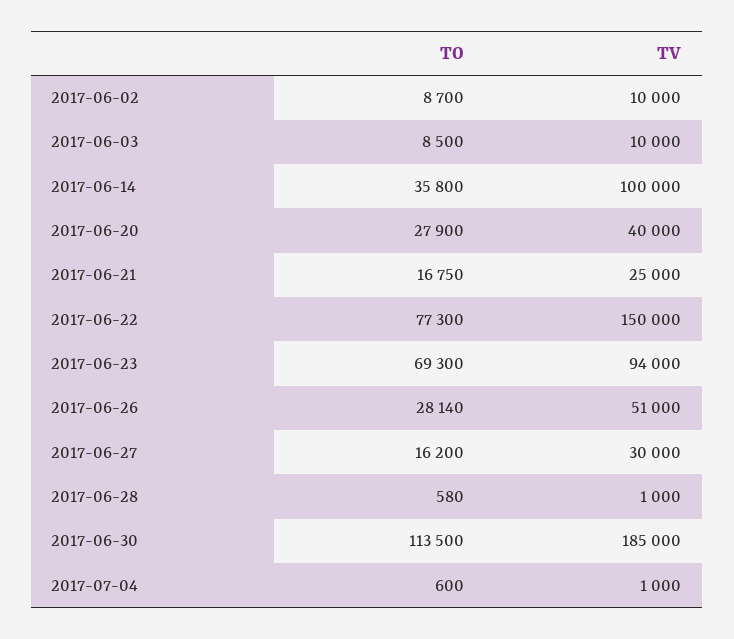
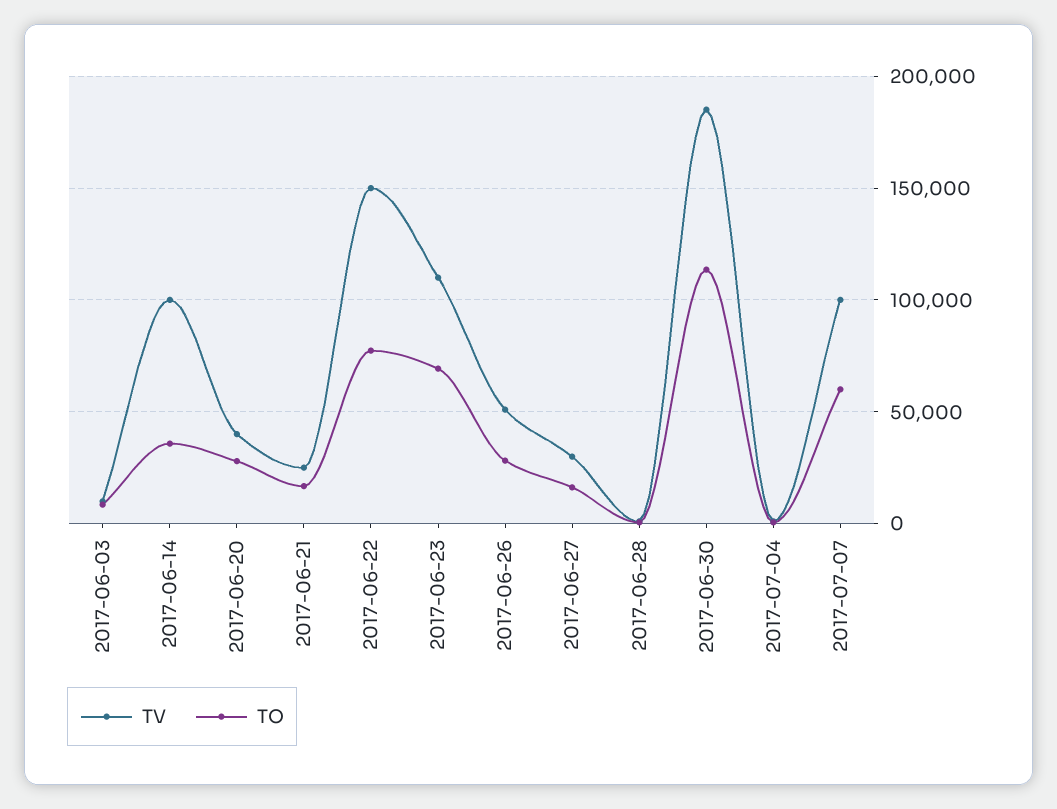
TO, 2017-06-02: 8700 -> none
TV, 2017-06-02: 10000 -> none
TV, 2017-06-23: 94000 -> 110000
TV, 2017-07-07: none -> 100000
TO, 2017-07-07: none -> 60000

